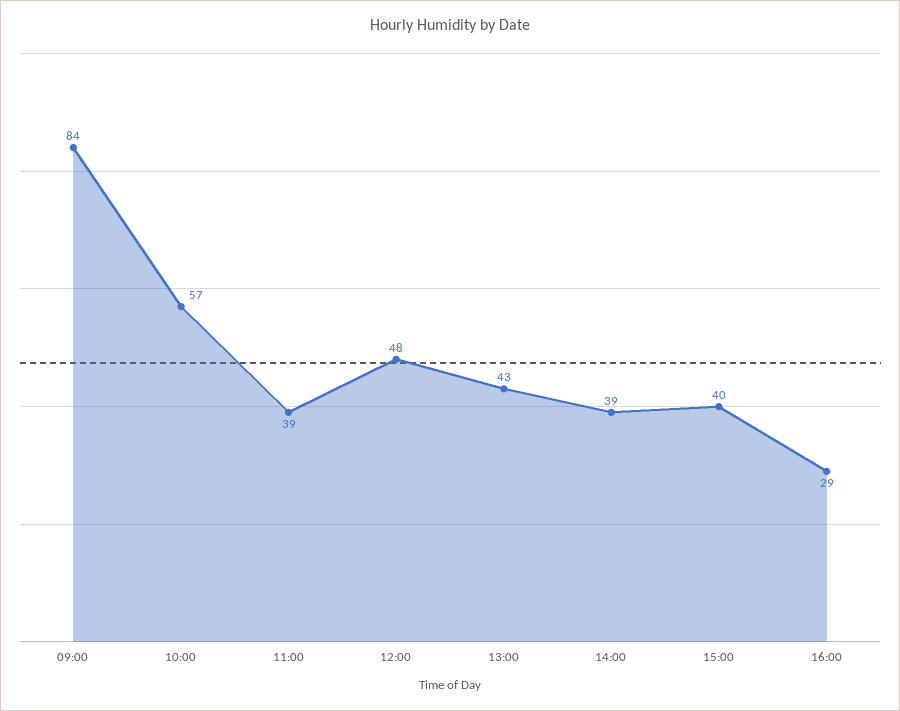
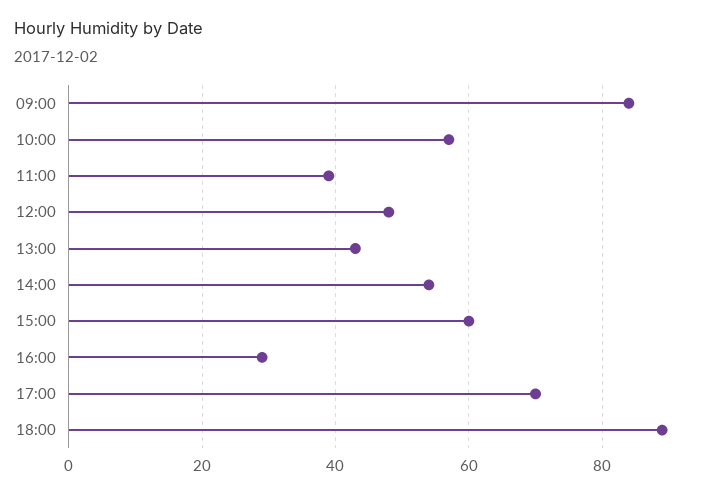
14:00: 39 -> 55
15:00: 40 -> 60
17:00: none -> 70
18:00: none -> 90

